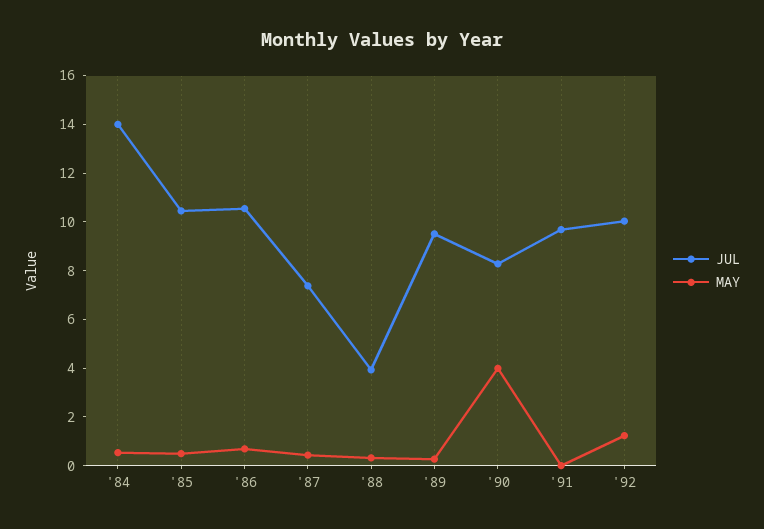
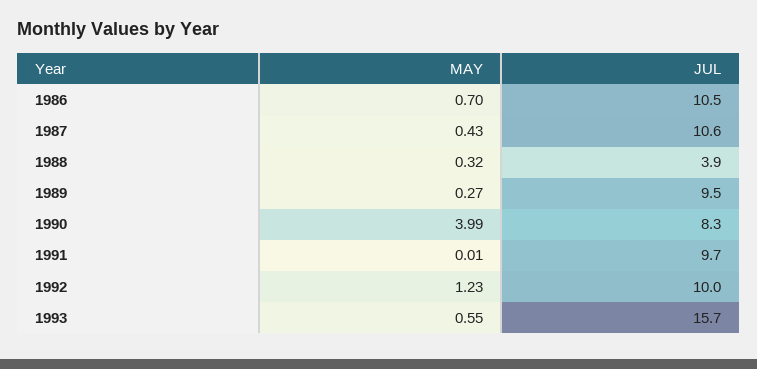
JUL, '84: 14 -> none
MAY, '84: 0.5 -> none
JUL, '85: 10.5 -> none
MAY, '85: 0.5 -> none
JUL, '87: 7.5 -> 10.6
MAY, 1993: none -> 0.55
JUL, 1993: none -> 15.7

